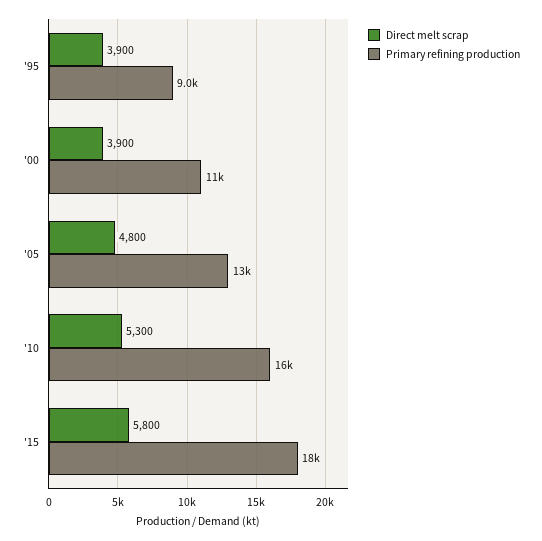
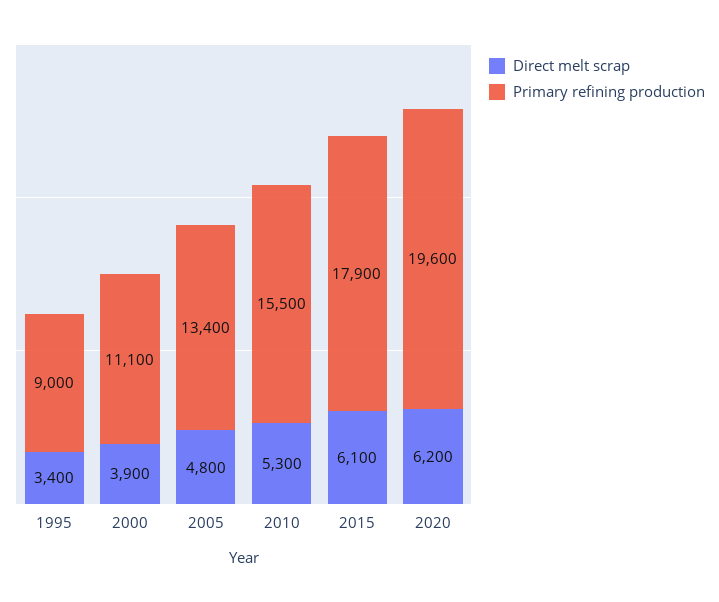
Direct melt scrap, '95: 3900 -> 3400
Direct melt scrap, '15: 5800 -> 6100
Direct melt scrap, 2020: none -> 6200
Primary refining production, 2020: none -> 19600

